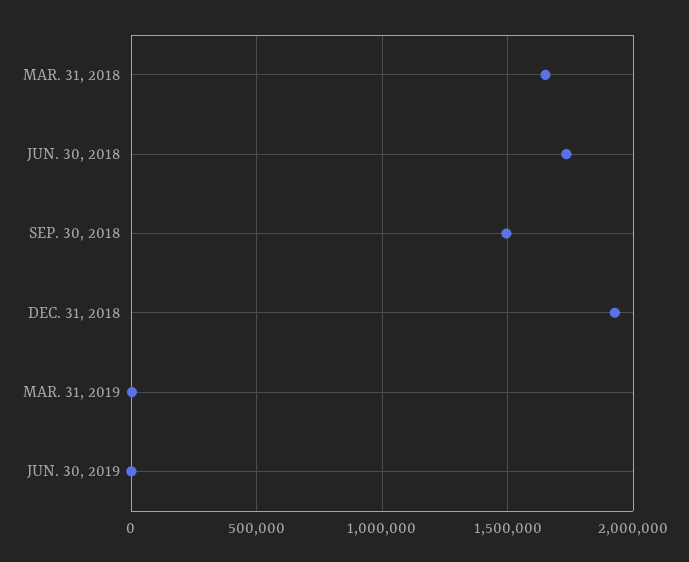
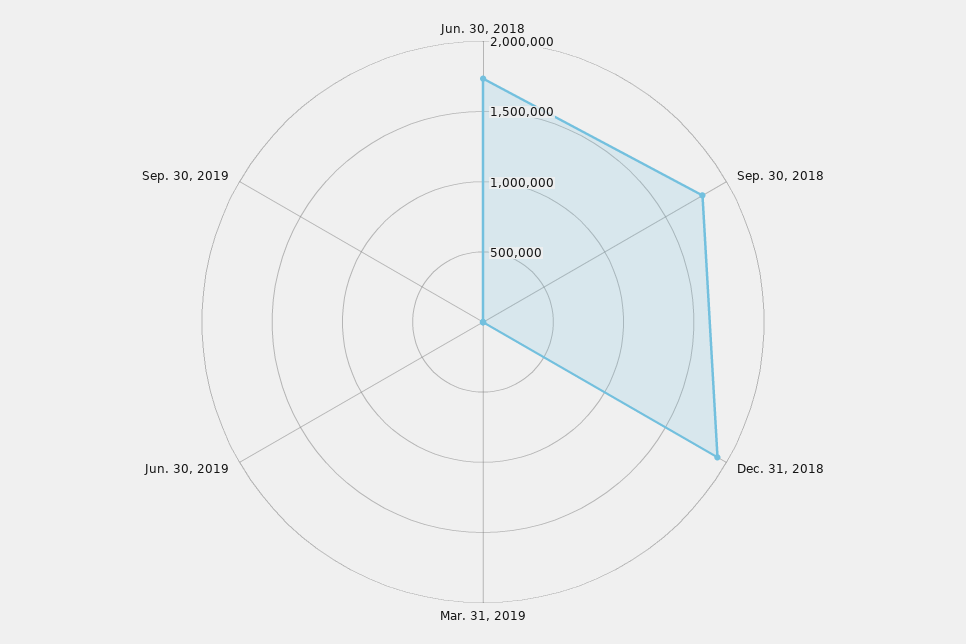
MAR. 31, 2018: 1650000 -> none
SEP. 30, 2018: 1500000 -> 1800000
Sep. 30, 2019: none -> 0

